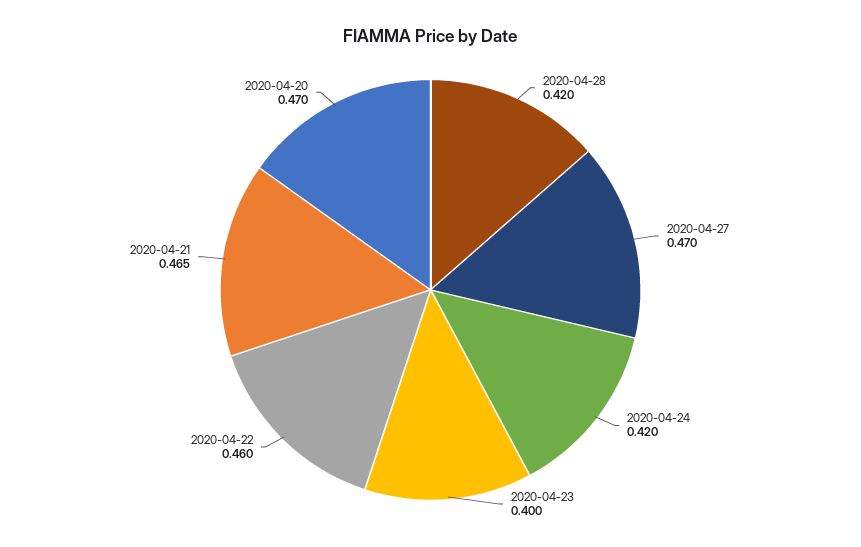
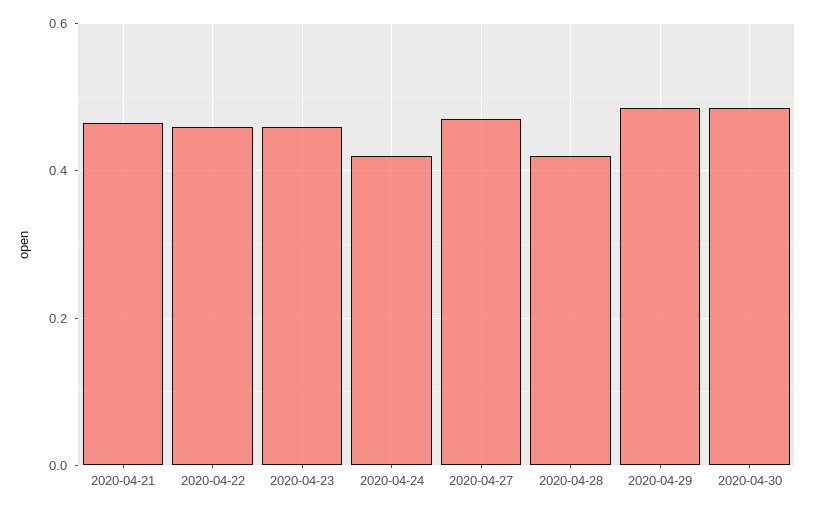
2020-04-23: 0.4 -> 0.46
2020-04-20: 0.47 -> none
2020-04-29: none -> 0.48
2020-04-30: none -> 0.48

